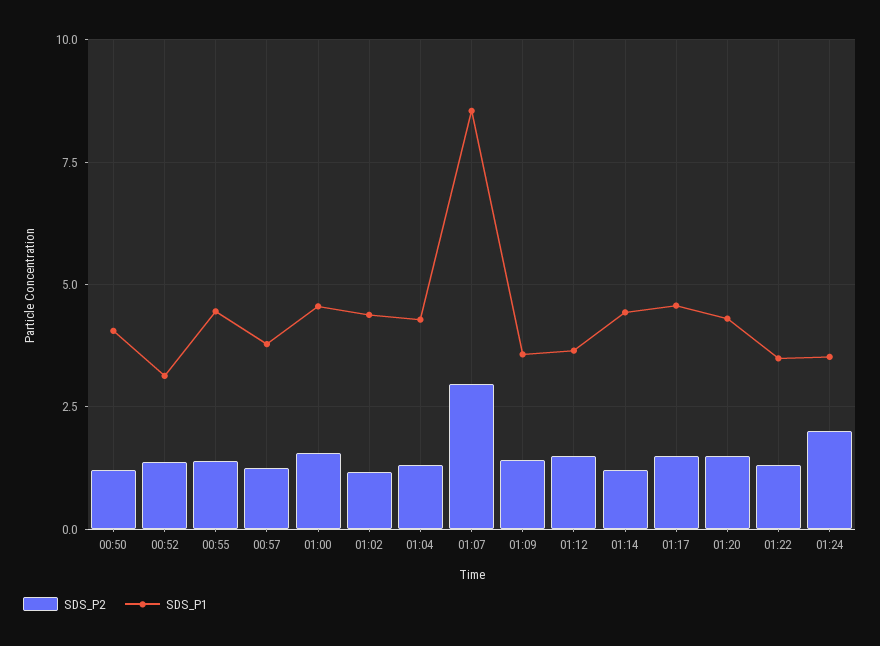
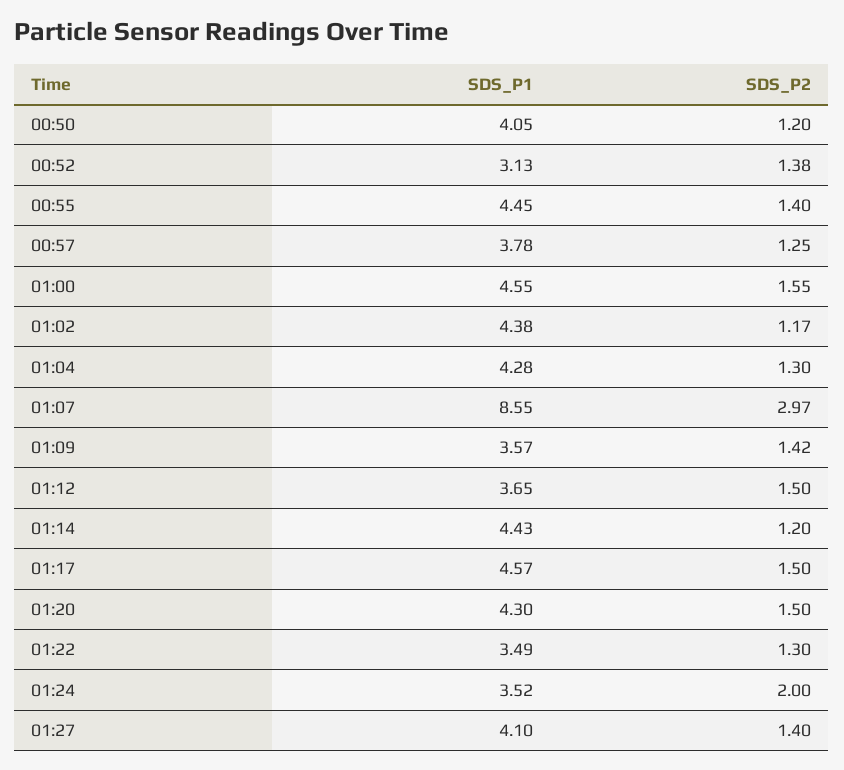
SDS_P1, 01:27: none -> 4.1
SDS_P2, 01:27: none -> 1.4

